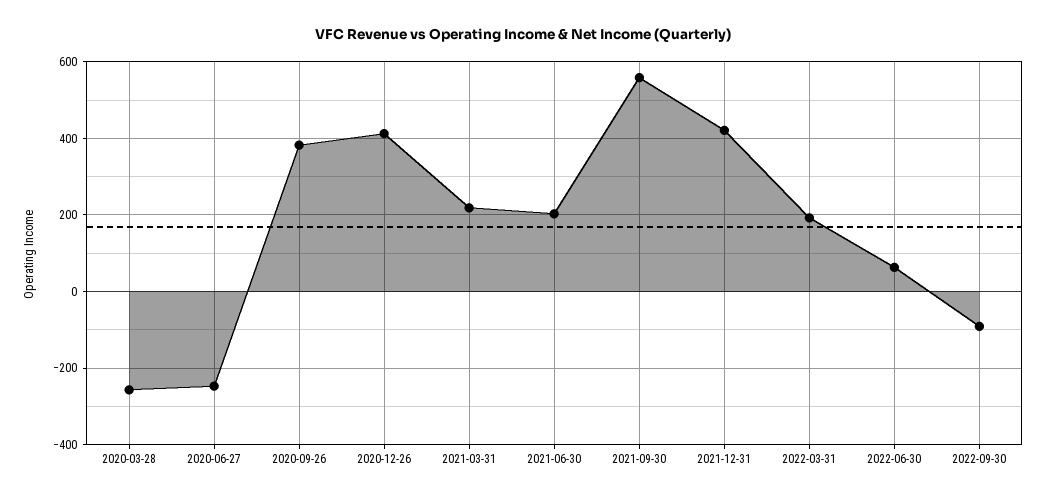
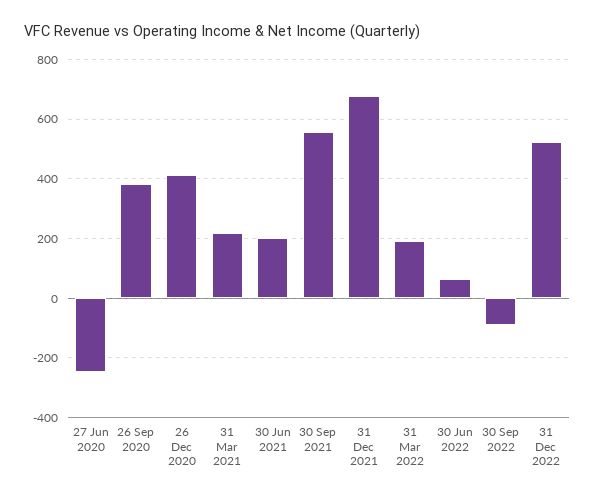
2020-03-28: -260 -> none
2021-12-31: 420 -> 675
31 Dec 2022: none -> 525

